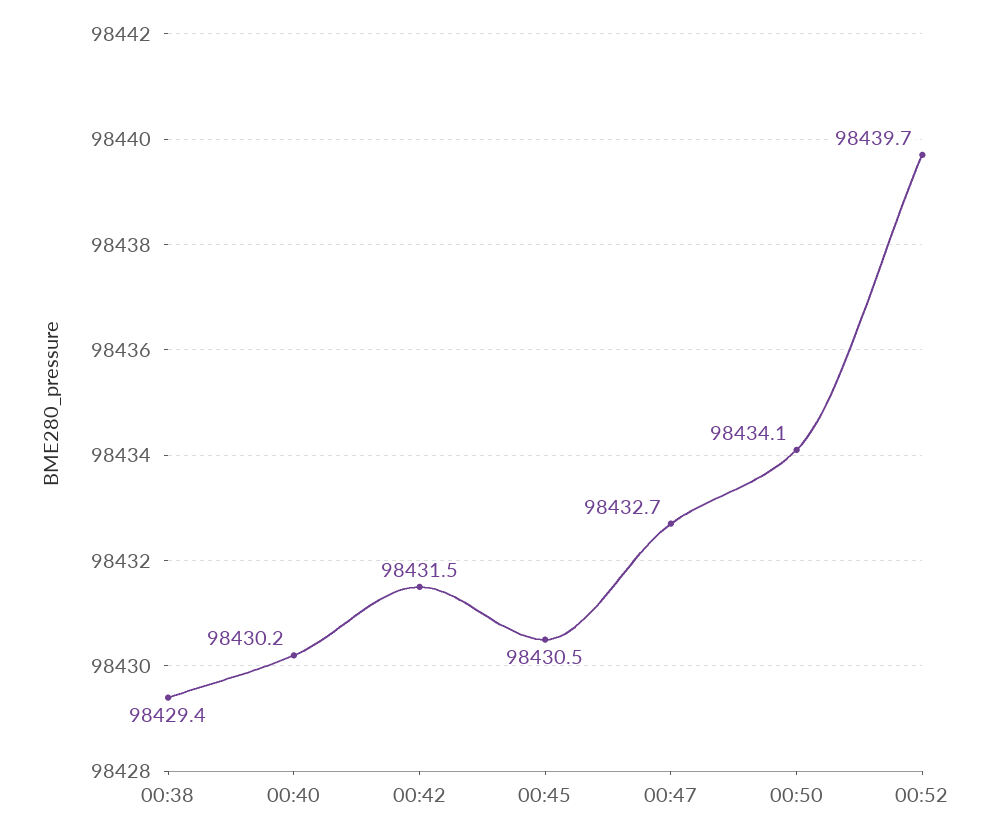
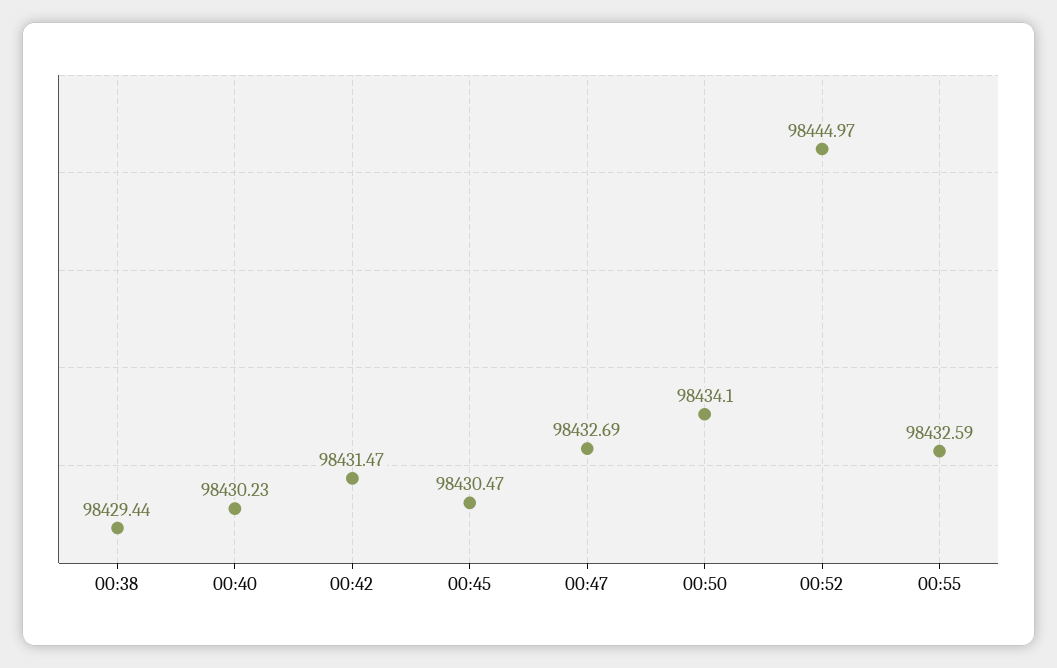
00:52: 98439.7 -> 98444.97
00:55: none -> 98432.59

